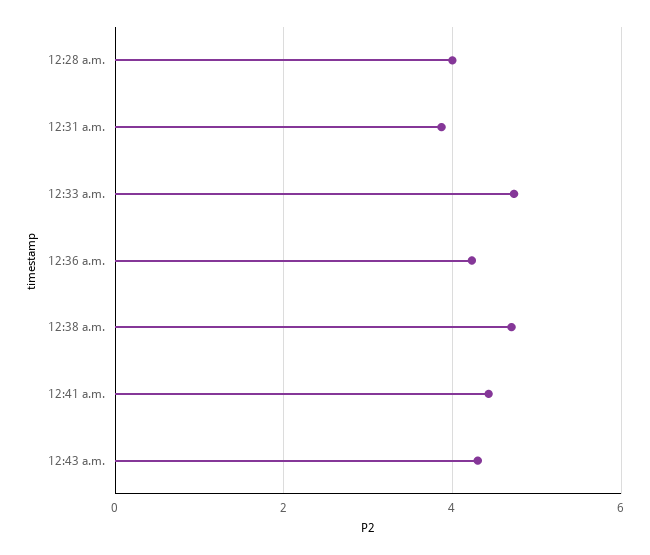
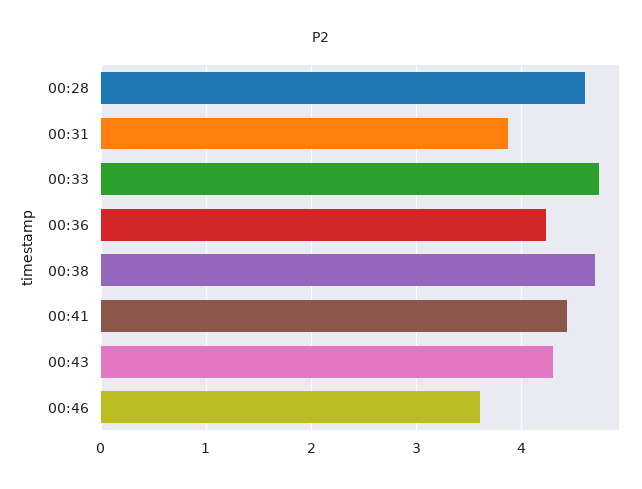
12:28 a.m.: 4 -> 4.6
00:46: none -> 3.6

